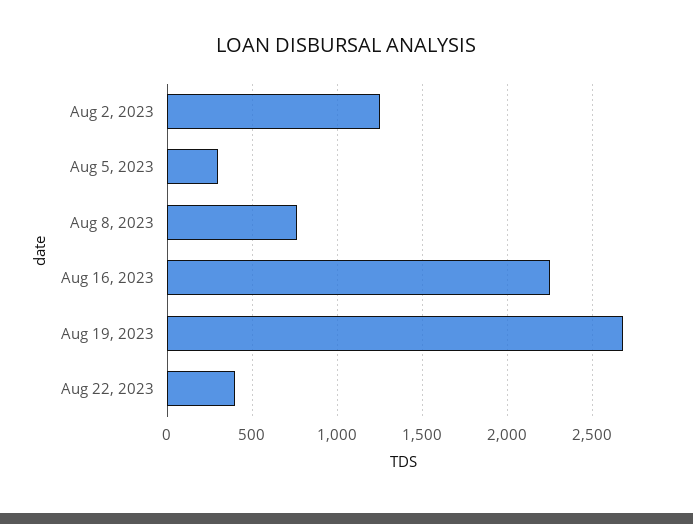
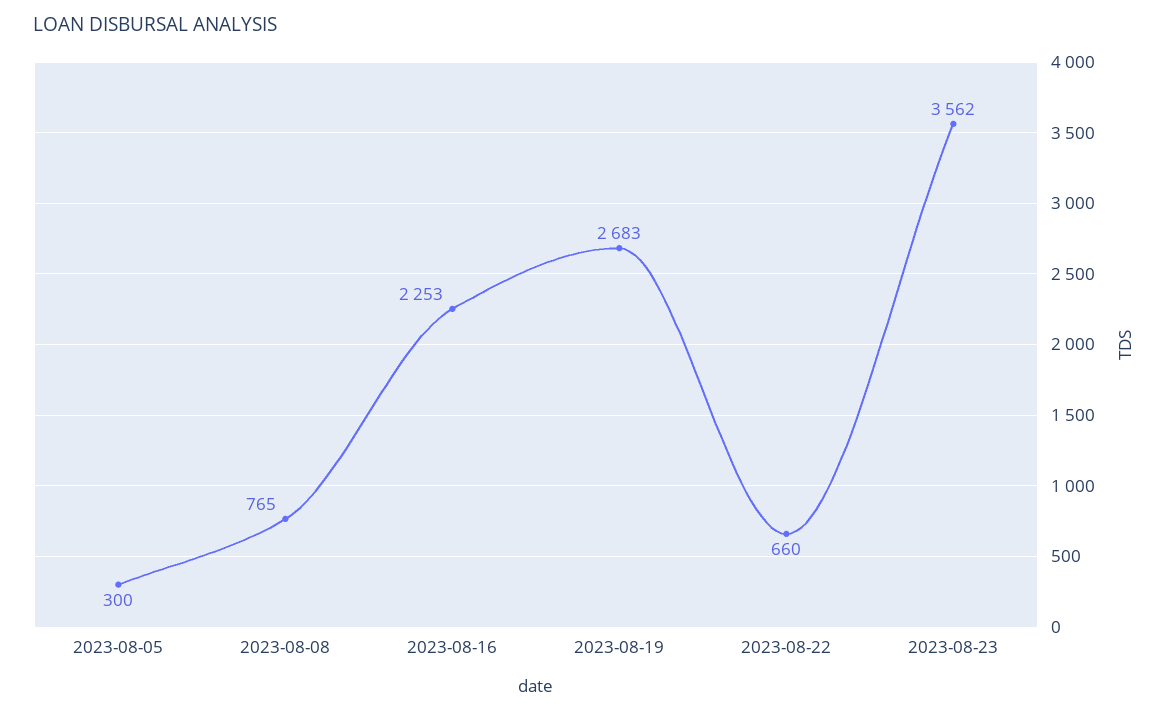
Aug 2, 2023: 1250 -> none
Aug 22, 2023: 400 -> 660
2023-08-23: none -> 3562

